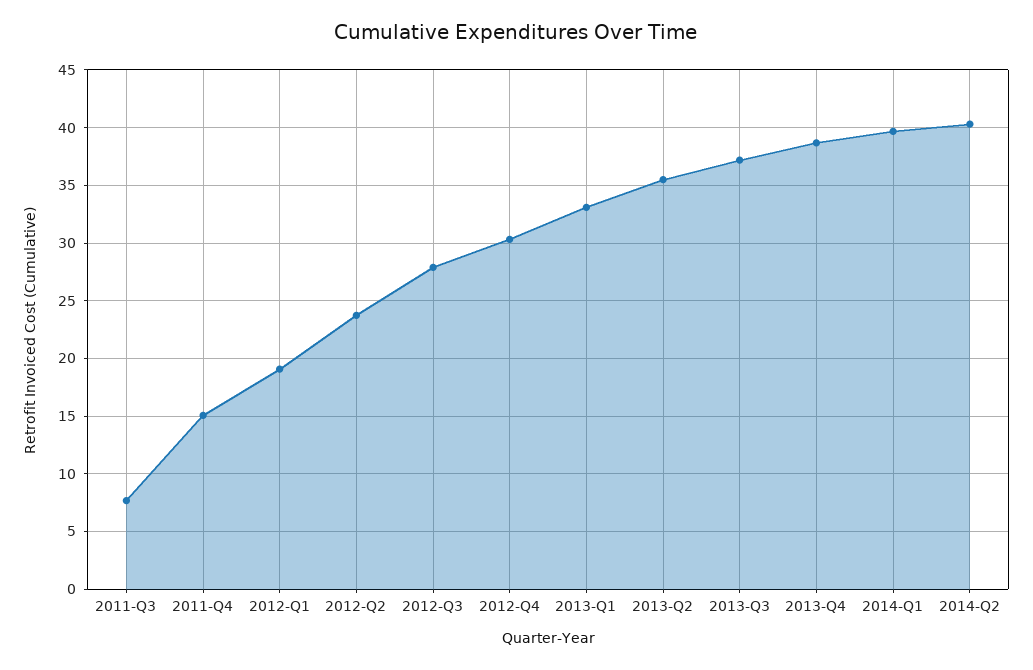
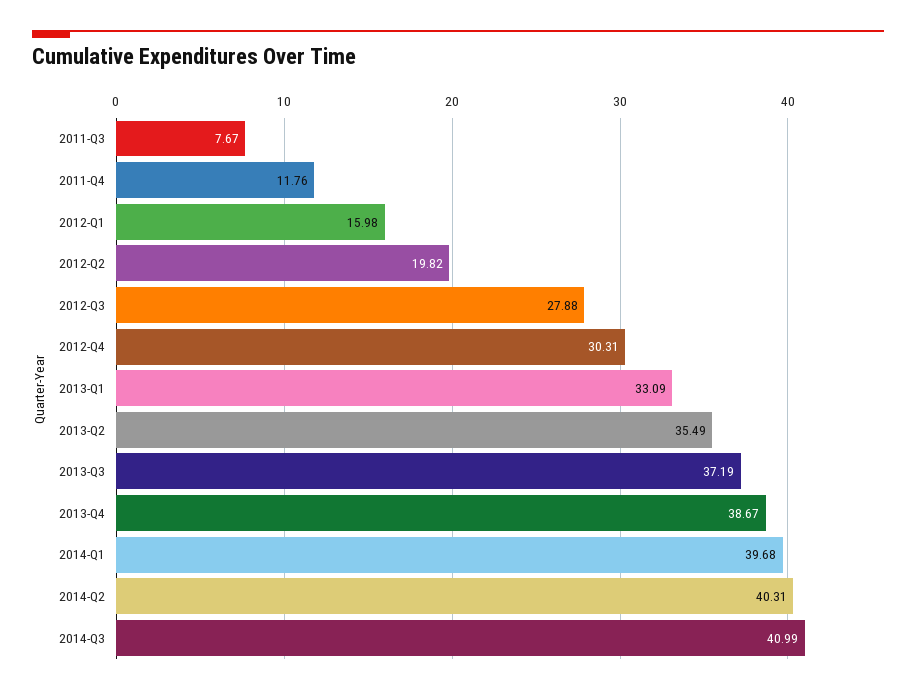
2011-Q4: 15 -> 11.76
2012-Q1: 19 -> 15.98
2012-Q2: 24 -> 19.82
2014-Q3: none -> 40.99

